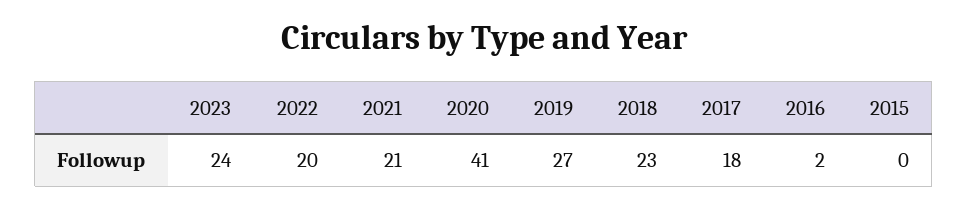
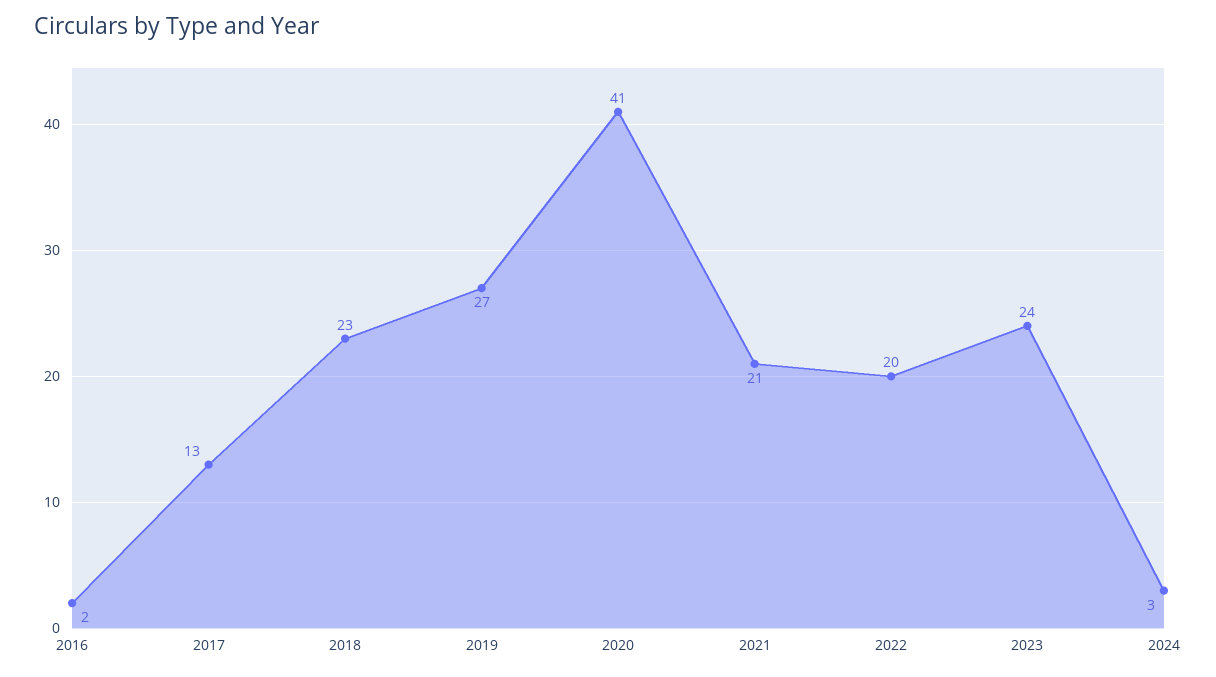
2017: 18 -> 13
2015: 0 -> none
2024: none -> 3

